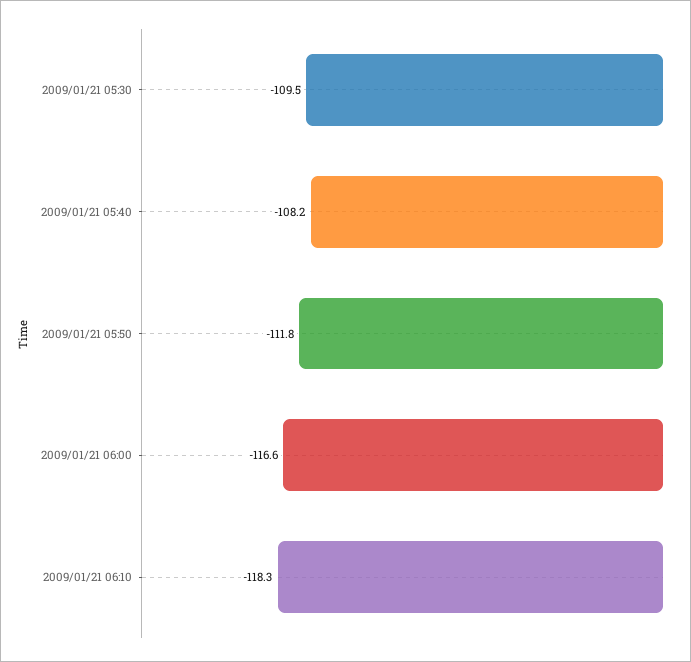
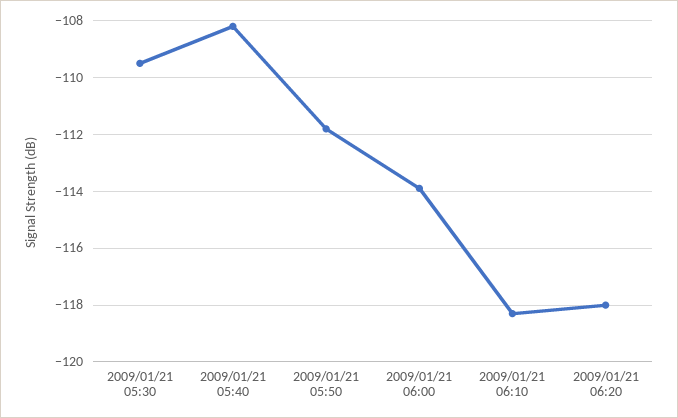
2009/01/21 06:00: -116.6 -> -114
2009/01/21 06:20: none -> -118

